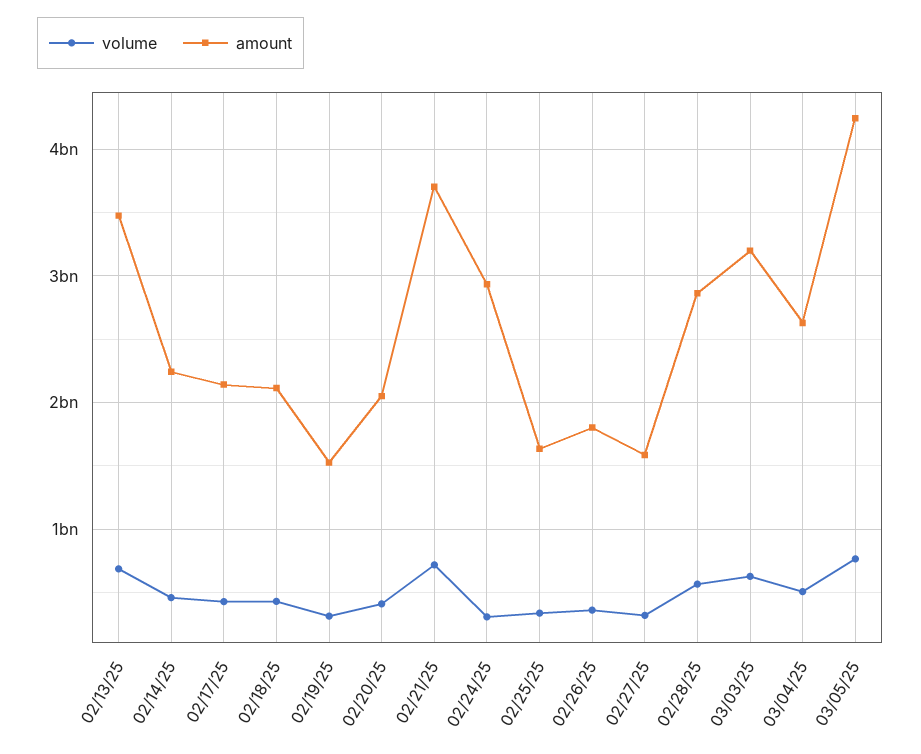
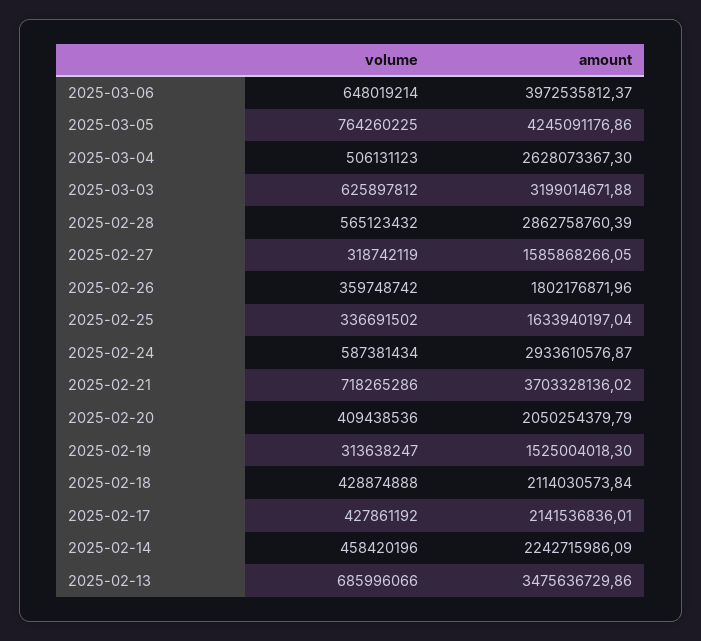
volume, 02/24/25: 300000000 -> 587381434
volume, 2025-03-06: none -> 648019214
amount, 2025-03-06: none -> 3972535812.37

